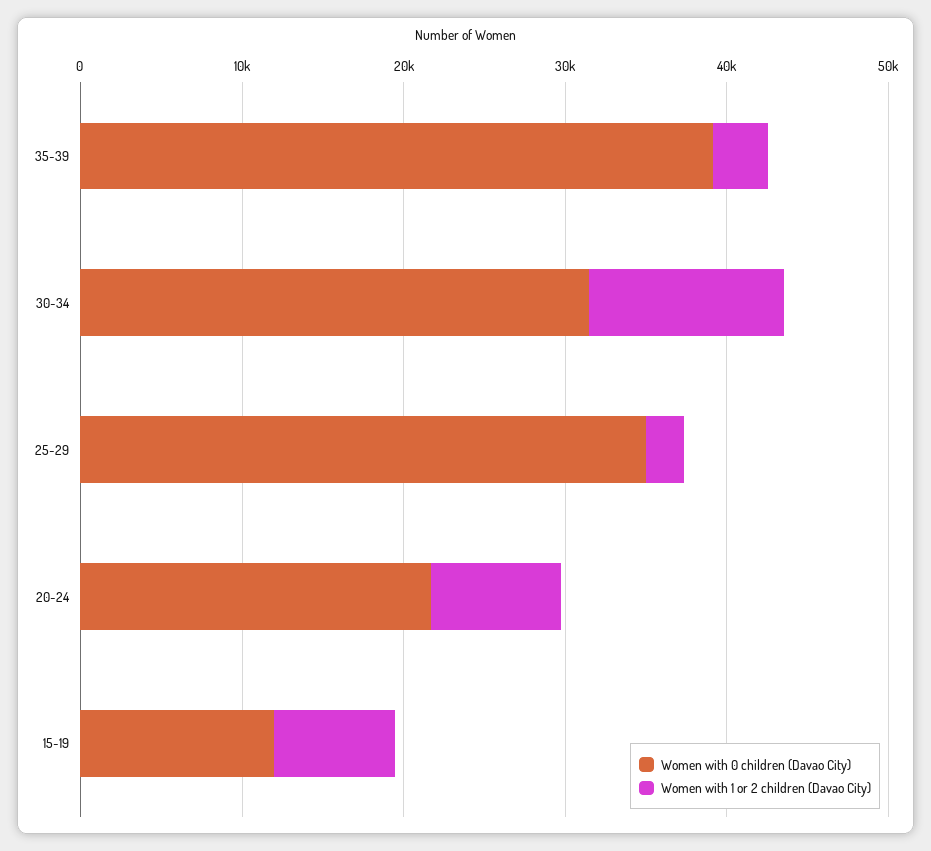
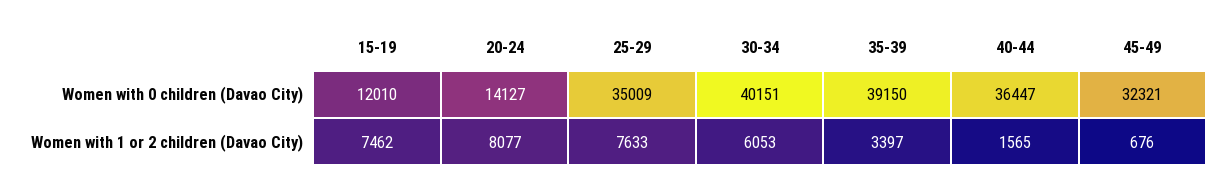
Women with 0 children (Davao City), 30-34: 32000 -> 40151
Women with 1 or 2 children (Davao City), 30-34: 12000 -> 6053
Women with 1 or 2 children (Davao City), 25-29: 2000 -> 7633
Women with 0 children (Davao City), 20-24: 22000 -> 14127
Women with 0 children (Davao City), 40-44: none -> 36447
Women with 0 children (Davao City), 45-49: none -> 32321
Women with 1 or 2 children (Davao City), 40-44: none -> 1565
Women with 1 or 2 children (Davao City), 45-49: none -> 676

